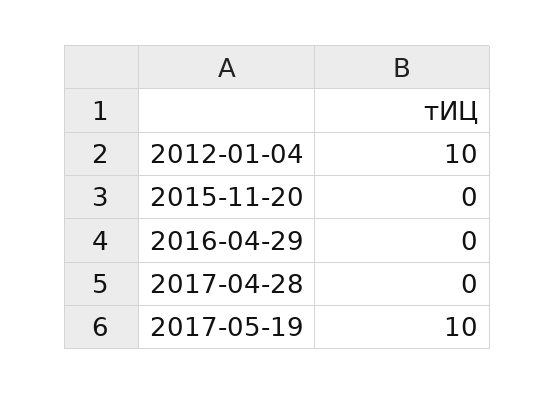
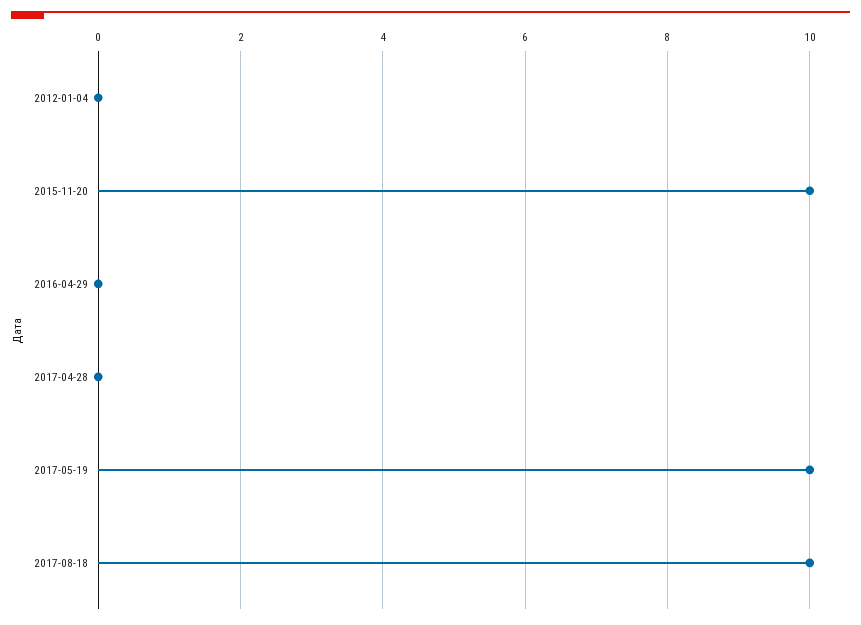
2012-01-04: 10 -> 0
2015-11-20: 0 -> 10
2017-08-18: none -> 10

